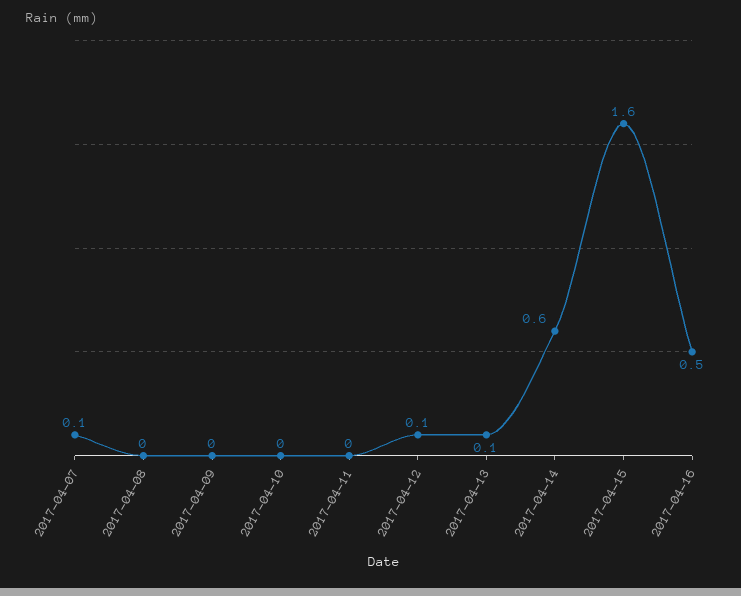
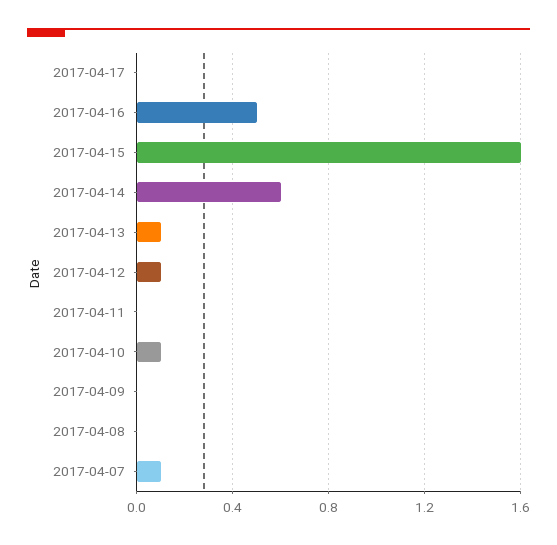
2017-04-10: 0 -> 0.1
2017-04-17: none -> 0

